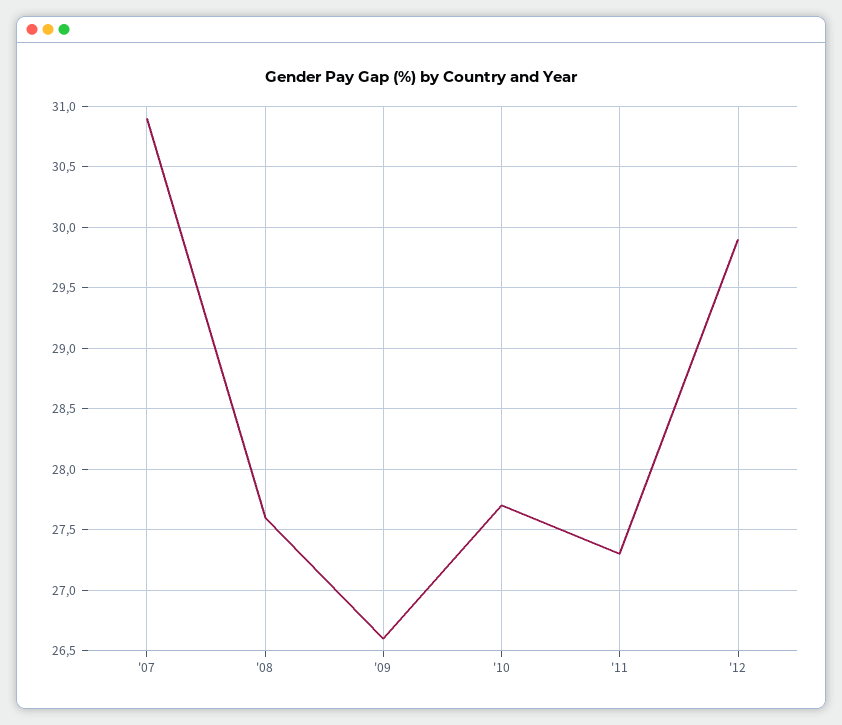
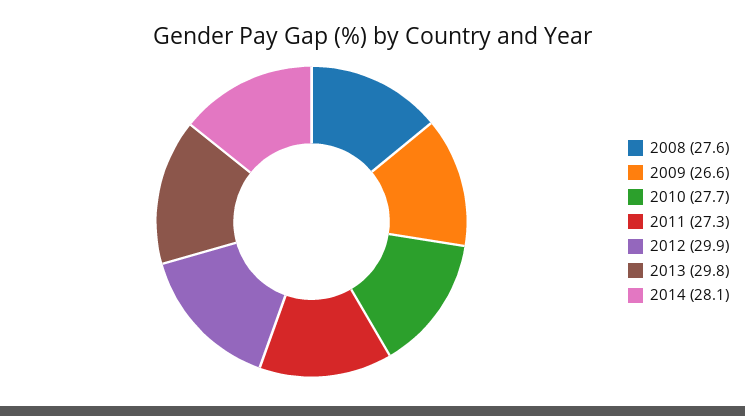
'07: 30.9 -> none
2013: none -> 29.8
2014: none -> 28.1

